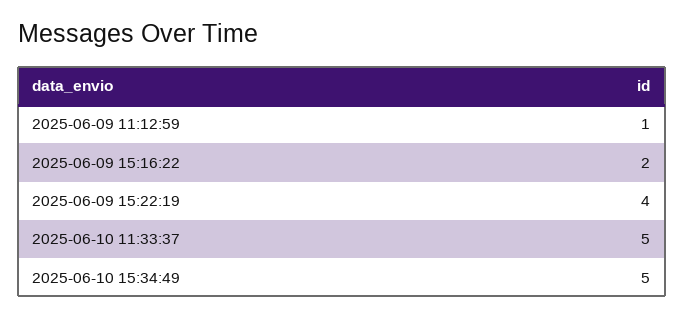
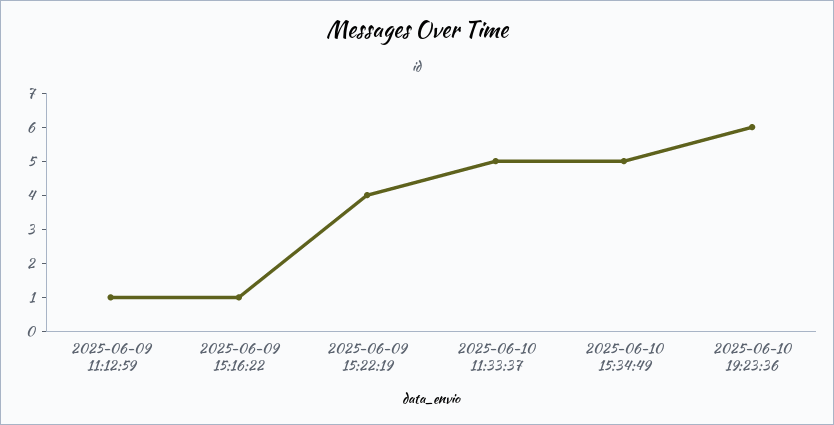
2025-06-09 15:16:22: 2 -> 1
2025-06-10 19:23:36: none -> 6

